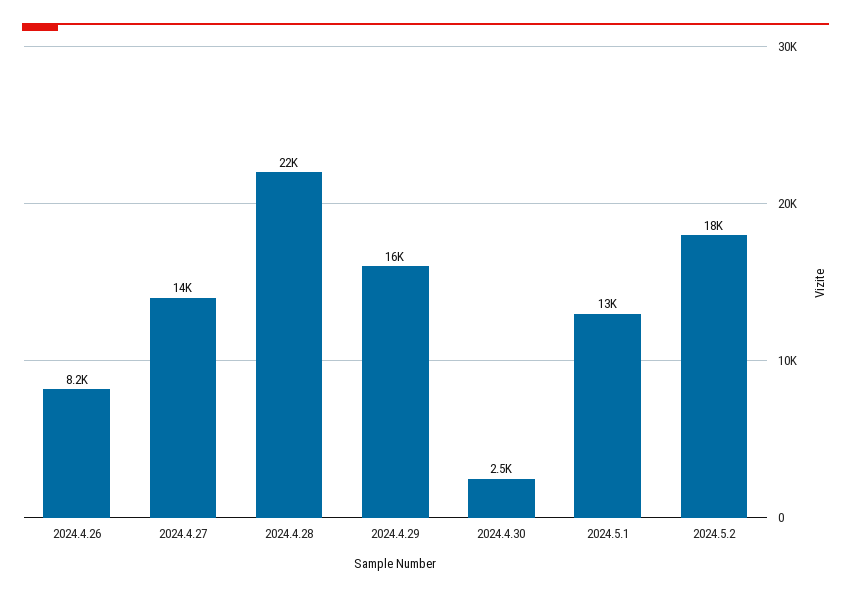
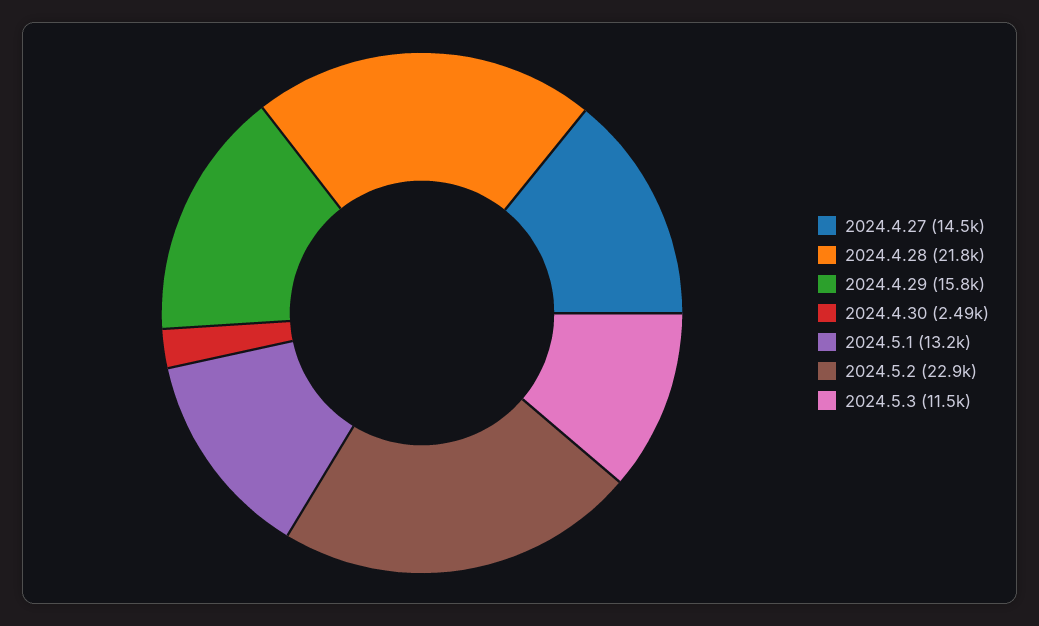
2024.4.26: 8200 -> none
2024.5.2: 18000 -> 22900
2024.5.3: none -> 11500

